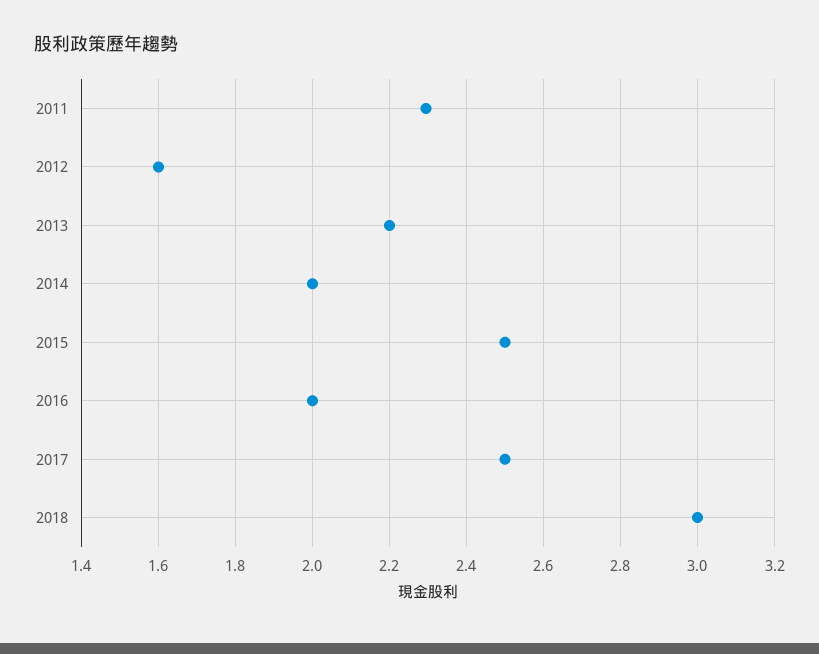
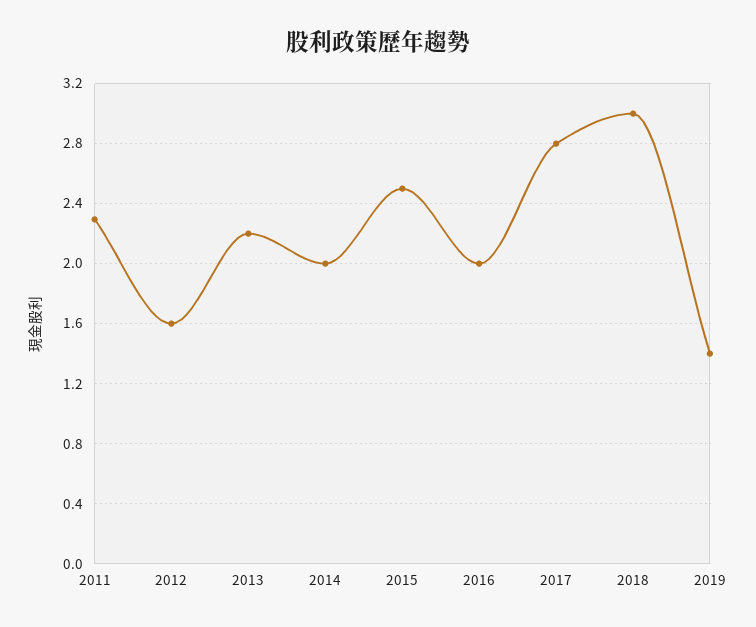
2017: 2.5 -> 2.8
2019: none -> 1.4

